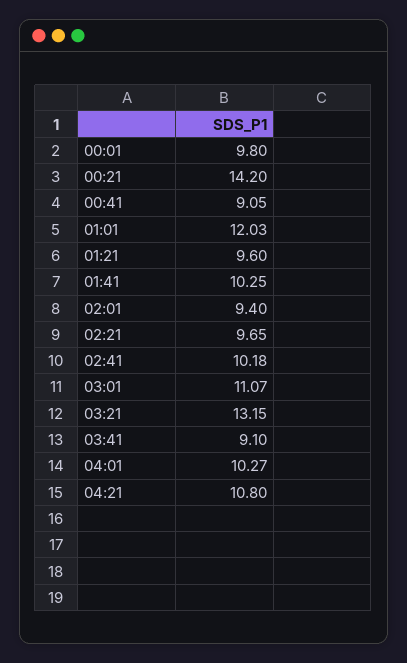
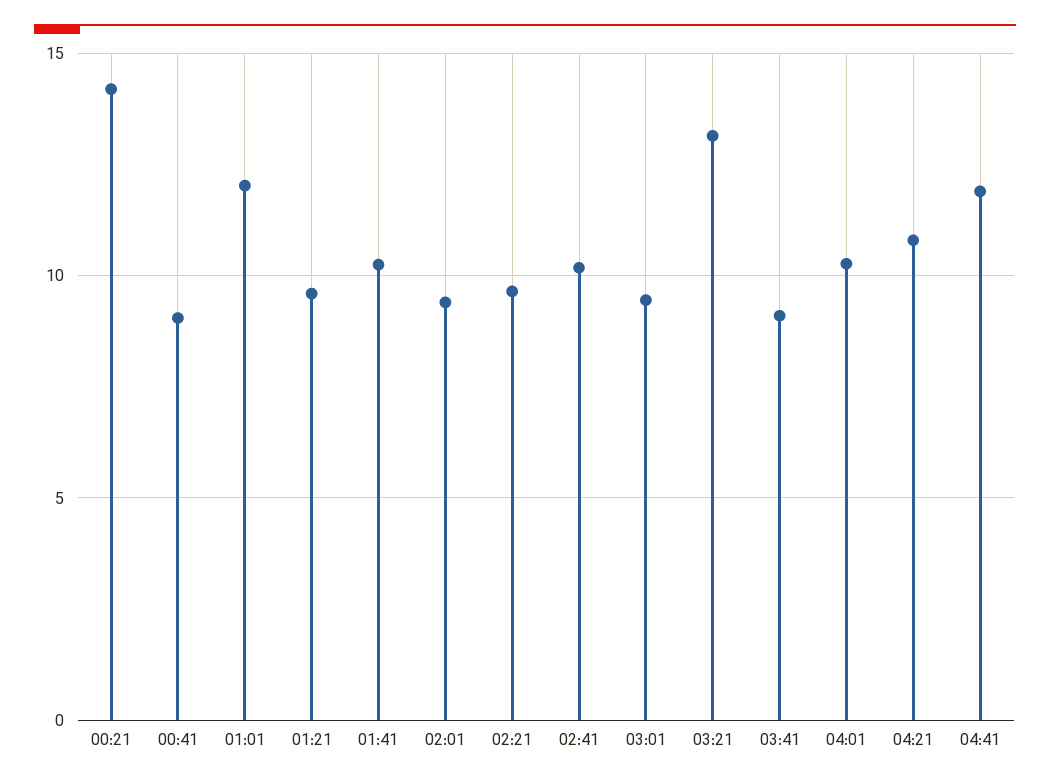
00:01: 9.8 -> none
03:01: 11.07 -> 9.5
04:41: none -> 12

